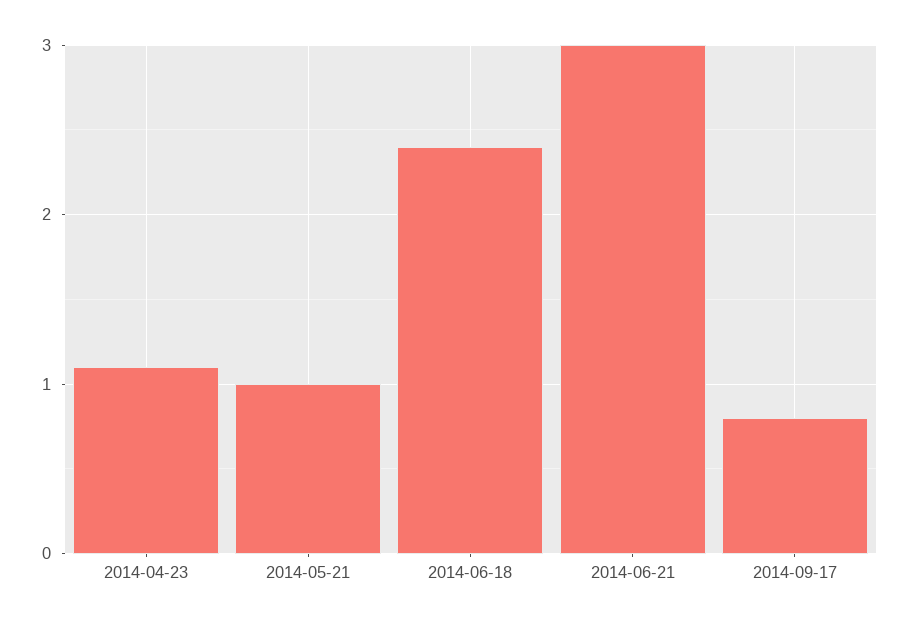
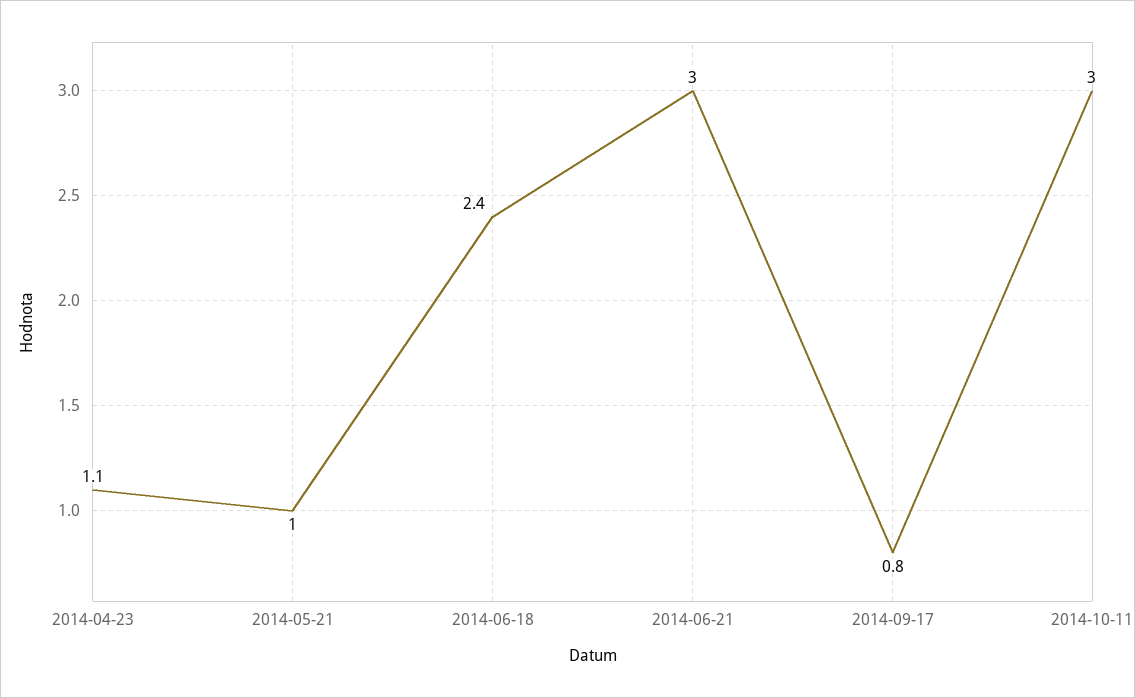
2014-10-11: none -> 3

